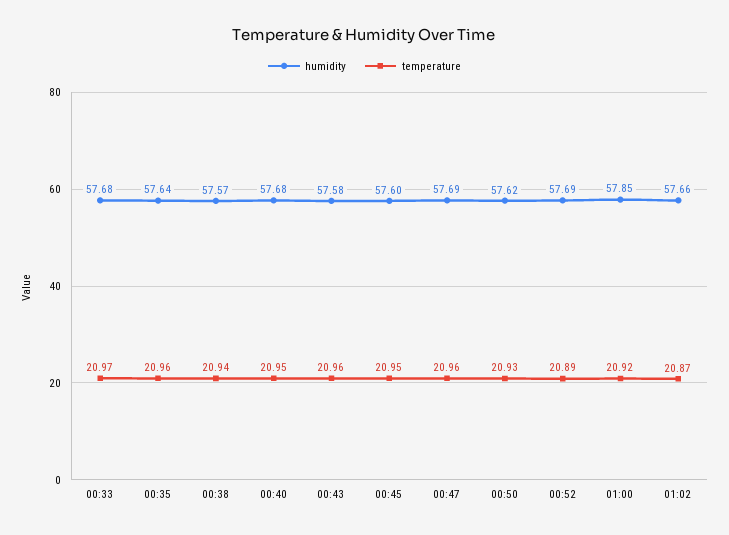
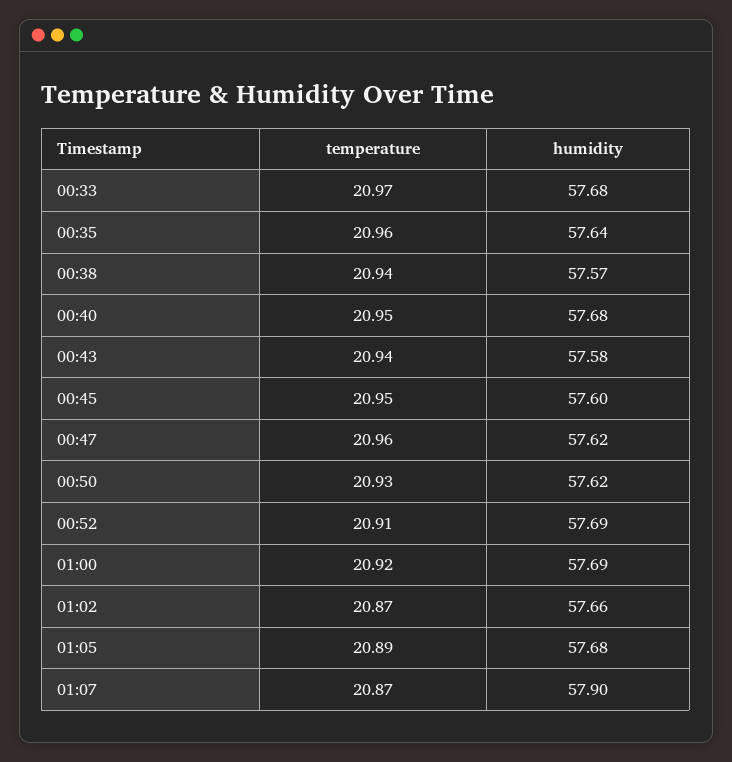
temperature, 00:43: 20.96 -> 20.94
humidity, 00:47: 57.69 -> 57.62
temperature, 00:52: 20.89 -> 20.91
humidity, 01:00: 57.85 -> 57.69
temperature, 01:05: none -> 20.89
humidity, 01:05: none -> 57.68
temperature, 01:07: none -> 20.87
humidity, 01:07: none -> 57.9

